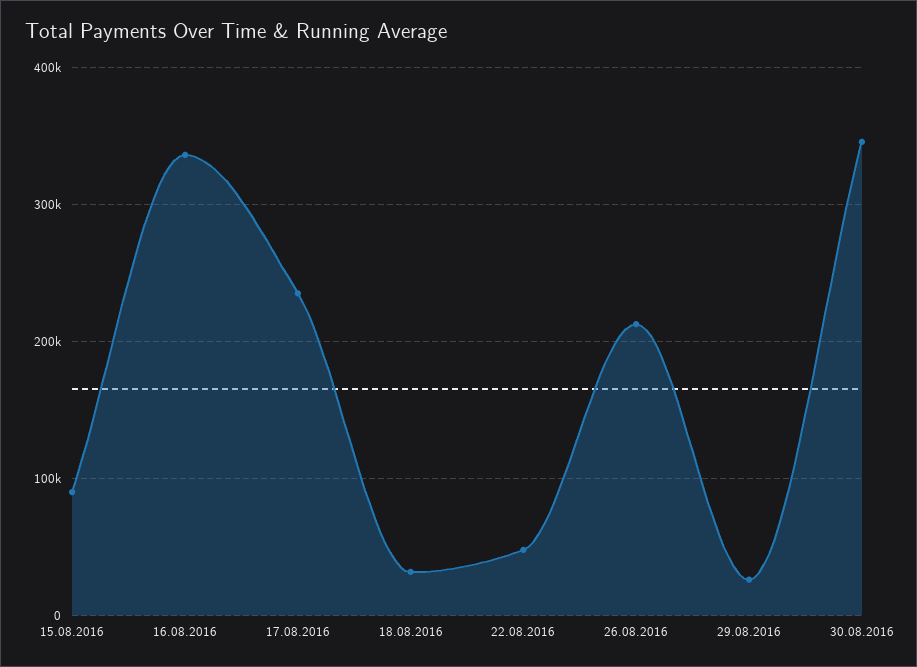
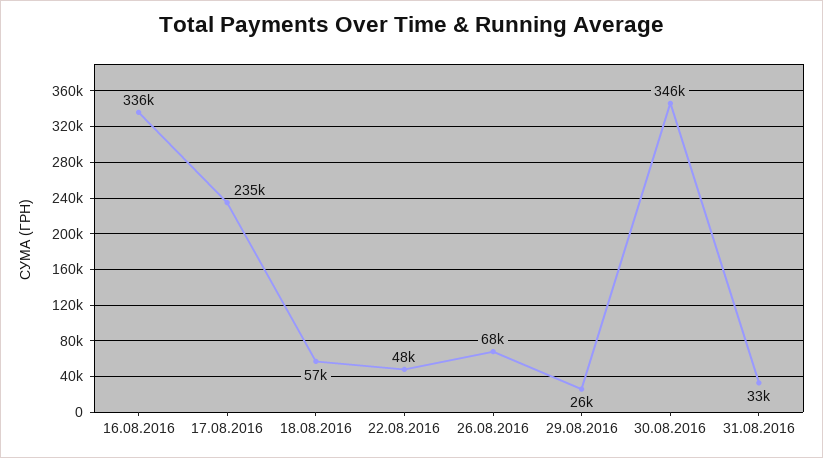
15.08.2016: 90000 -> none
18.08.2016: 30000 -> 57000
26.08.2016: 210000 -> 68000
31.08.2016: none -> 33000

